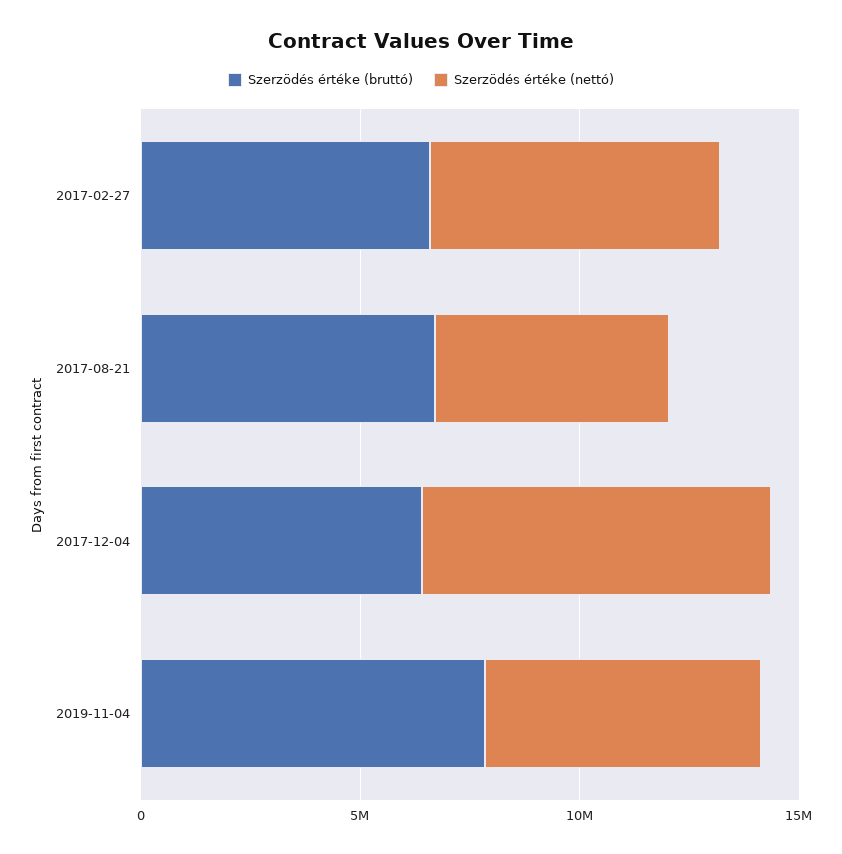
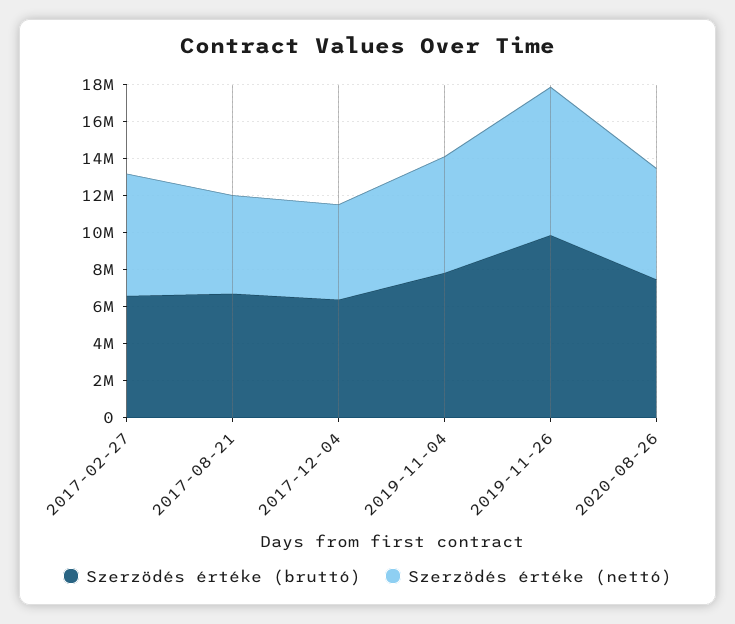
Szerzödés értéke (nettó), 2017-12-04: 8000000 -> 5000000
Szerzödés értéke (bruttó), 2019-11-26: none -> 10000000
Szerzödés értéke (nettó), 2019-11-26: none -> 8000000
Szerzödés értéke (bruttó), 2020-08-26: none -> 7500000
Szerzödés értéke (nettó), 2020-08-26: none -> 6000000

